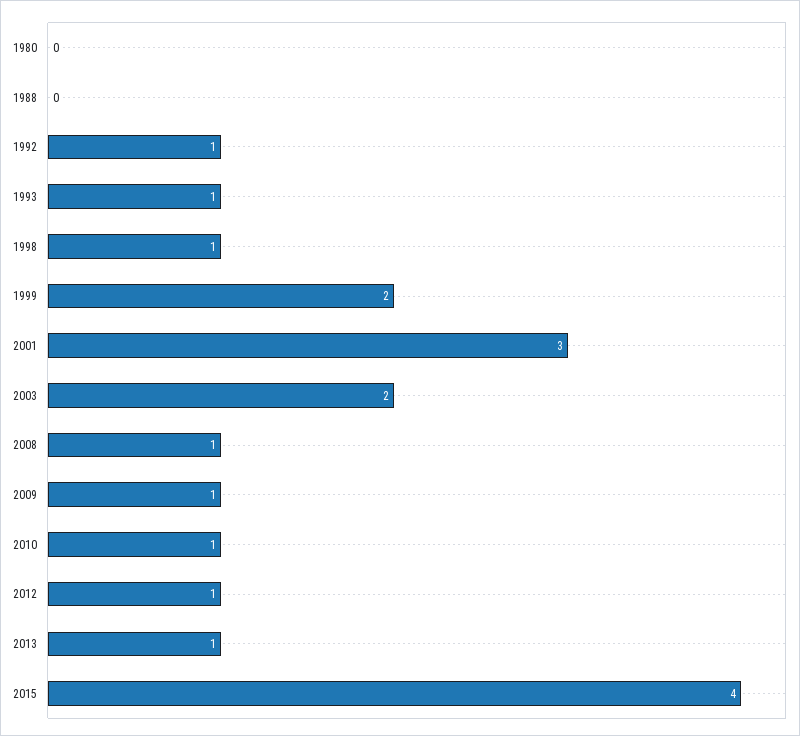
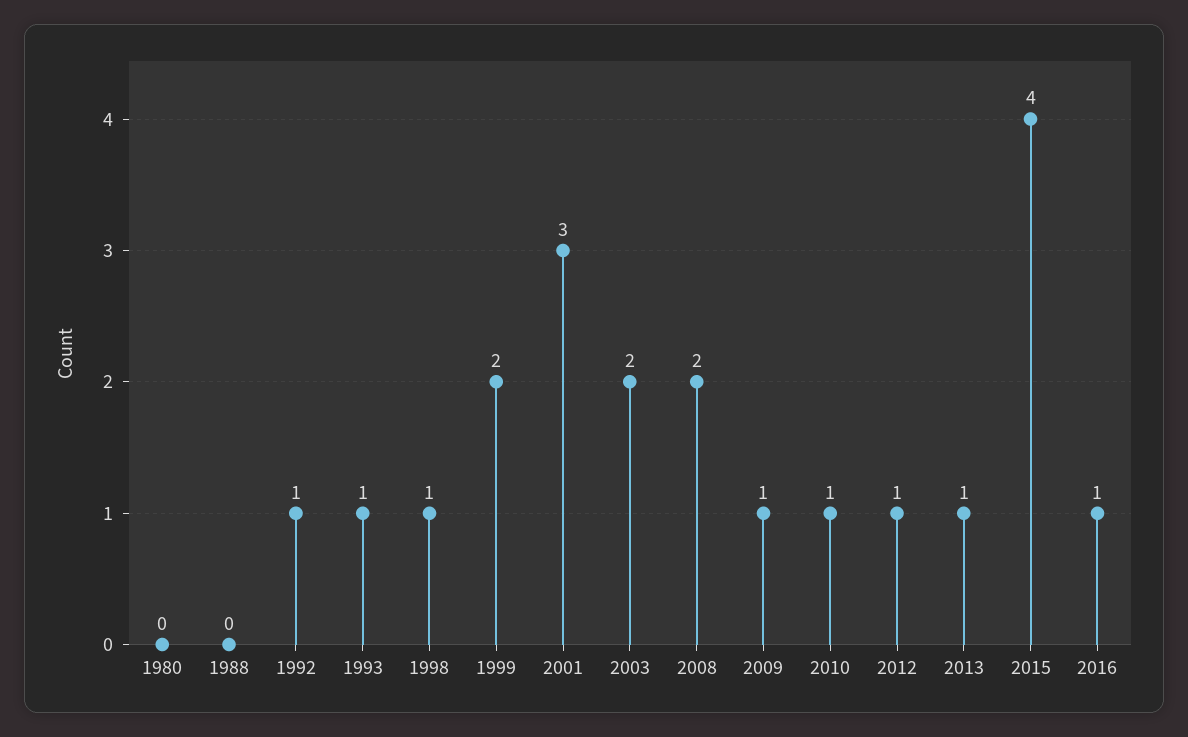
2008: 1 -> 2
2016: none -> 1

